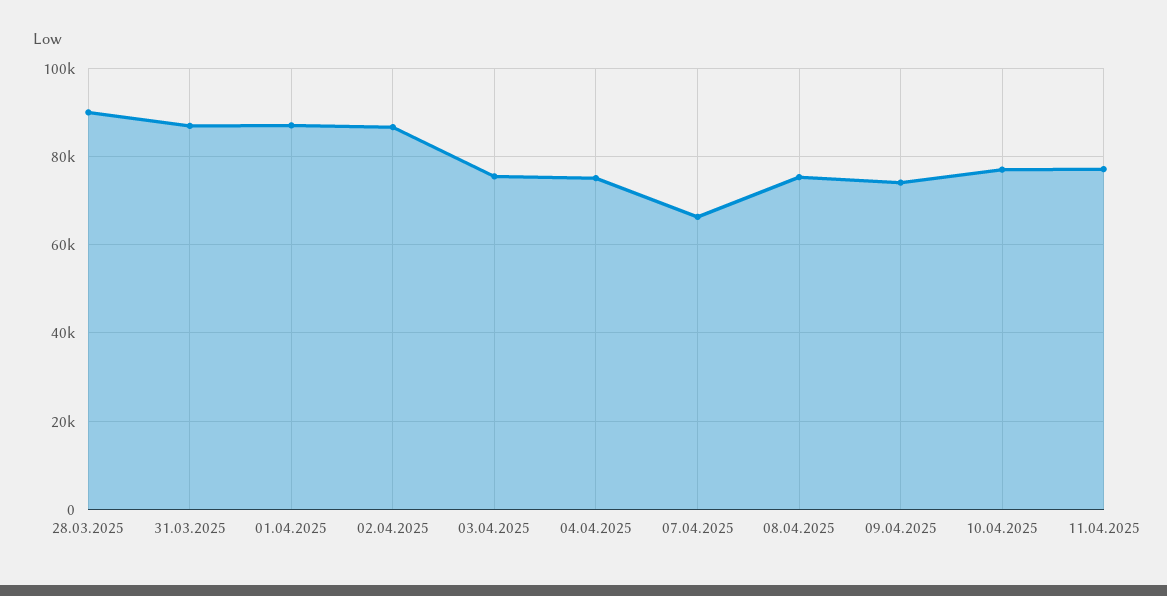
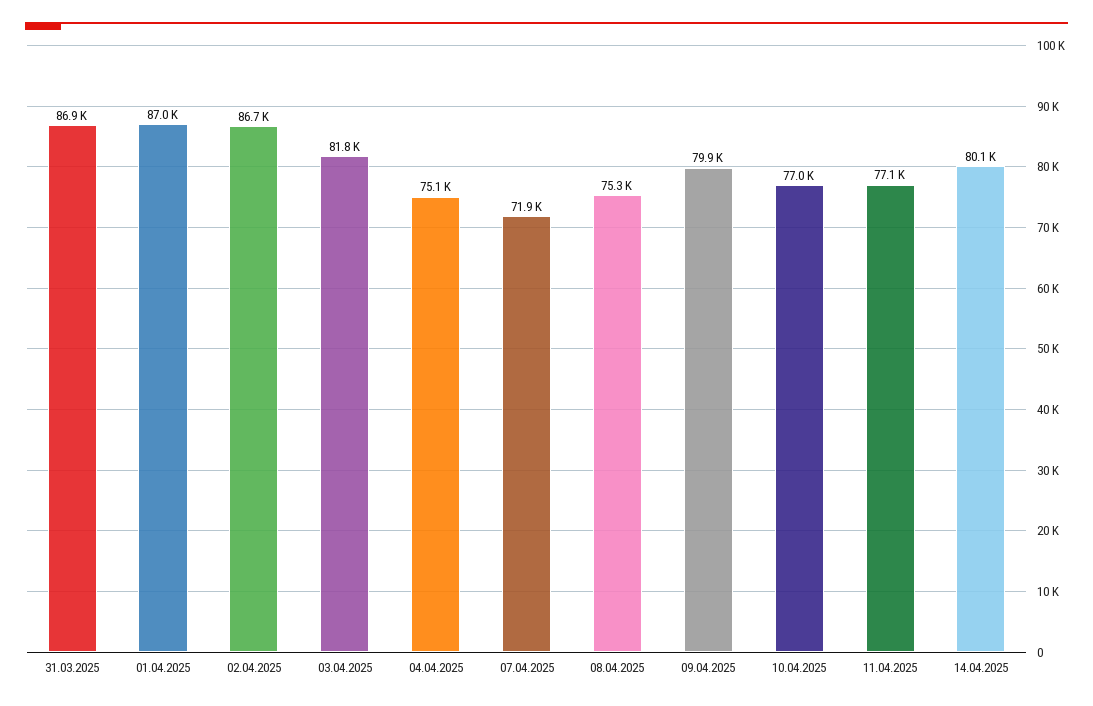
28.03.2025: 90000 -> none
03.04.2025: 76000 -> 81800
07.04.2025: 66000 -> 71900
09.04.2025: 74000 -> 79900
14.04.2025: none -> 80100

